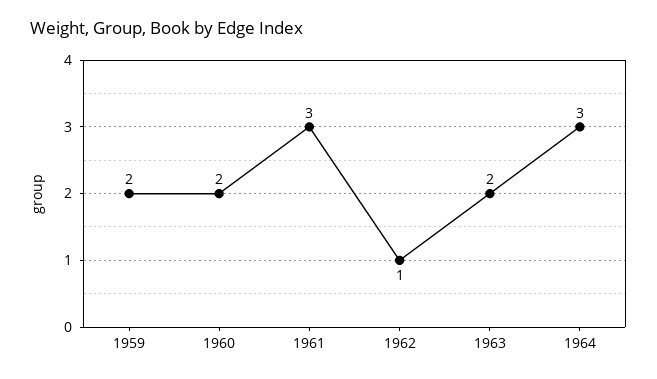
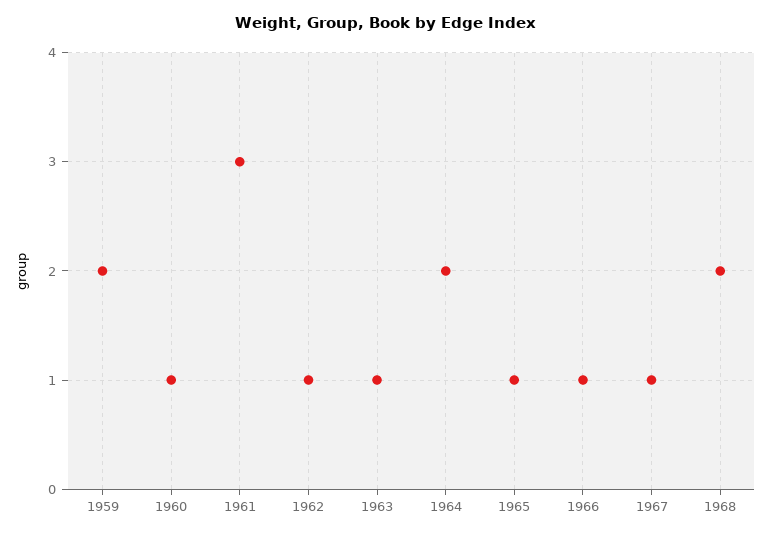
1960: 2 -> 1
1963: 2 -> 1
1964: 3 -> 2
1965: none -> 1
1966: none -> 1
1967: none -> 1
1968: none -> 2

